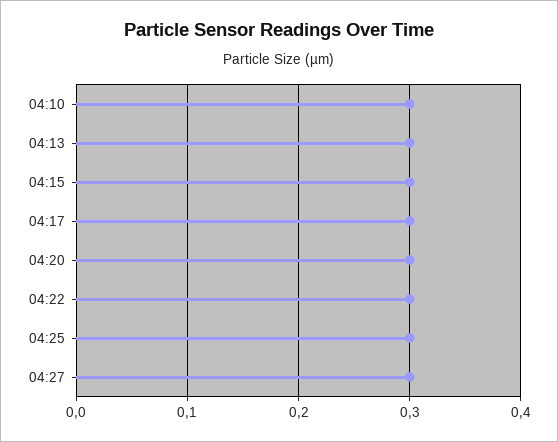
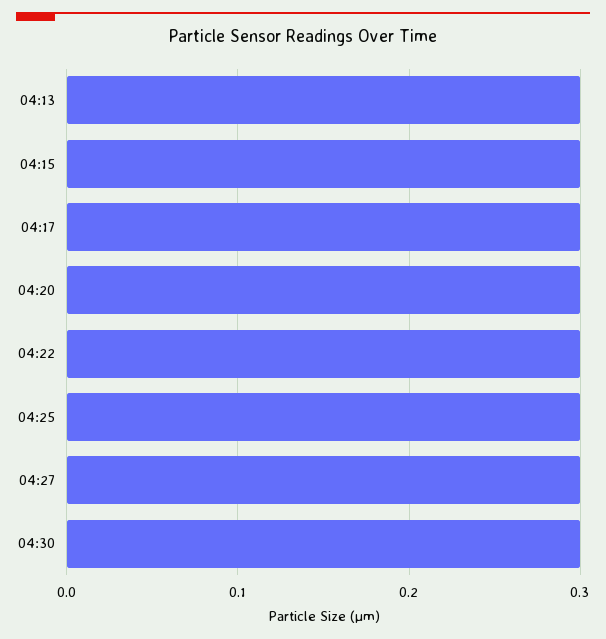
04:10: 0.3 -> none
04:30: none -> 0.3

